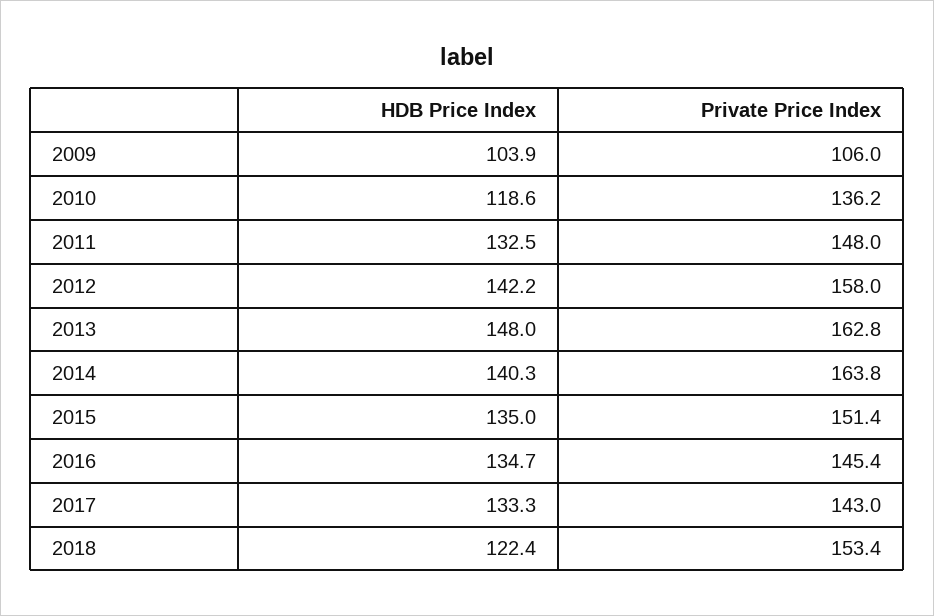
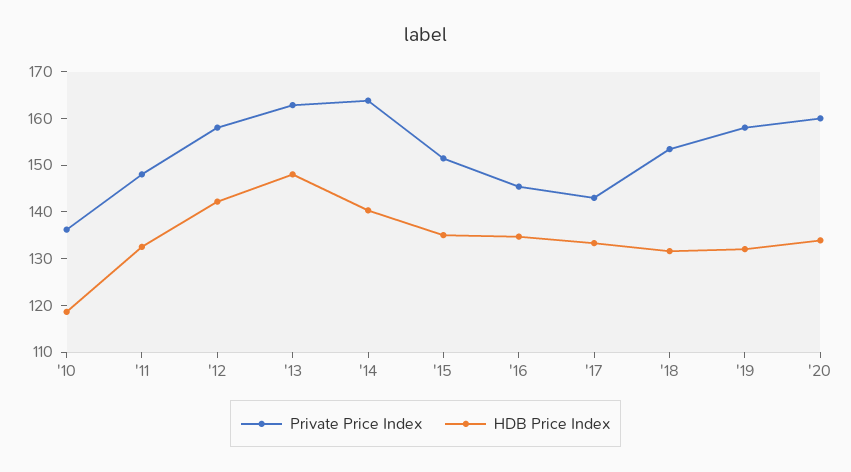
HDB Price Index, 2009: 103.9 -> none
Private Price Index, 2009: 106 -> none
HDB Price Index, 2018: 122.4 -> 132
Private Price Index, '19: none -> 158
HDB Price Index, '19: none -> 132
Private Price Index, '20: none -> 160
HDB Price Index, '20: none -> 134

